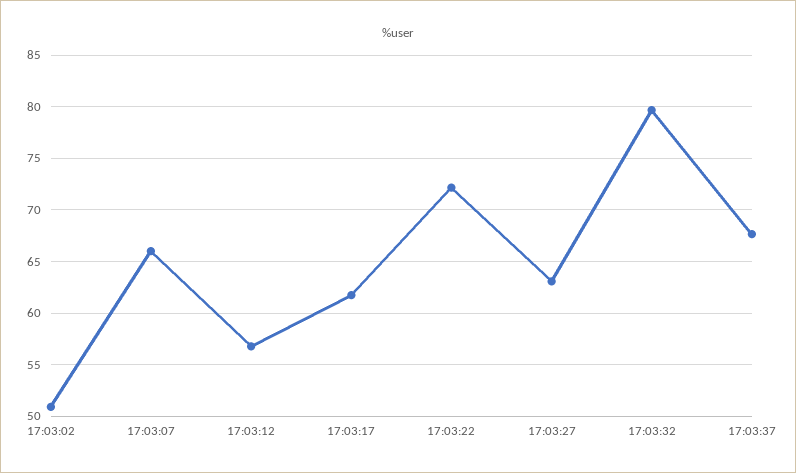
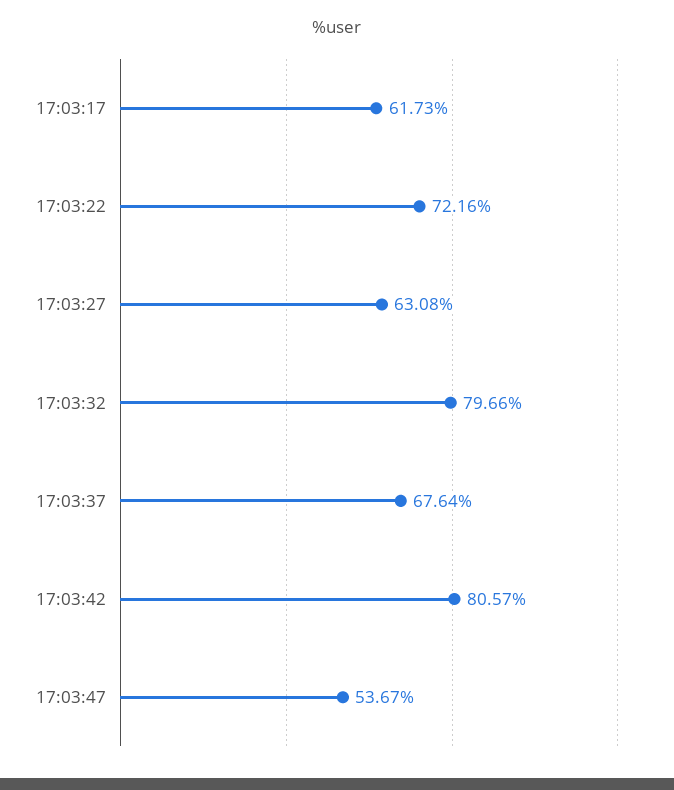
17:03:02: 51 -> none
17:03:07: 66 -> none
17:03:12: 57 -> none
17:03:42: none -> 80.57
17:03:47: none -> 53.67

